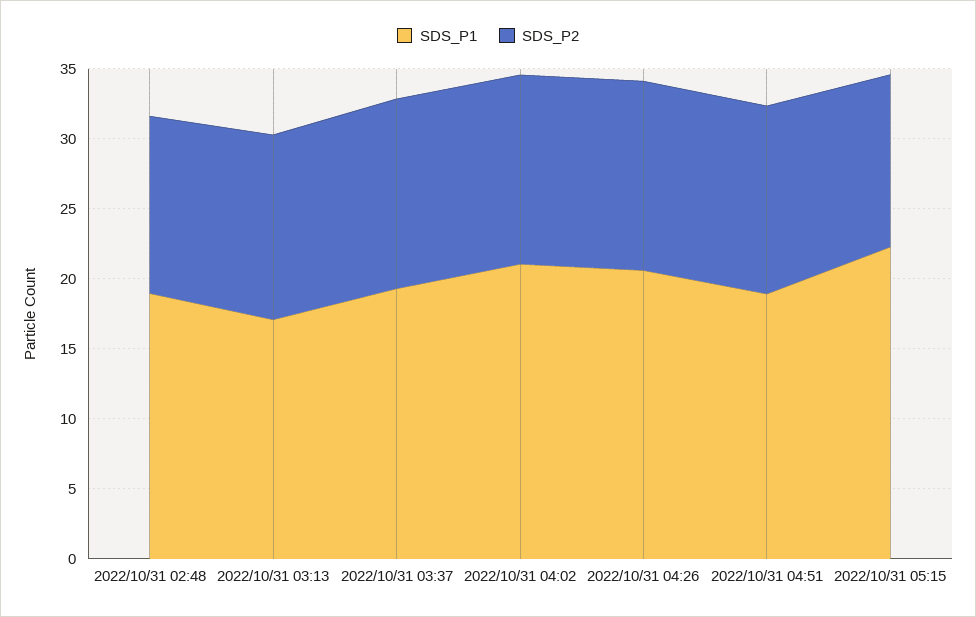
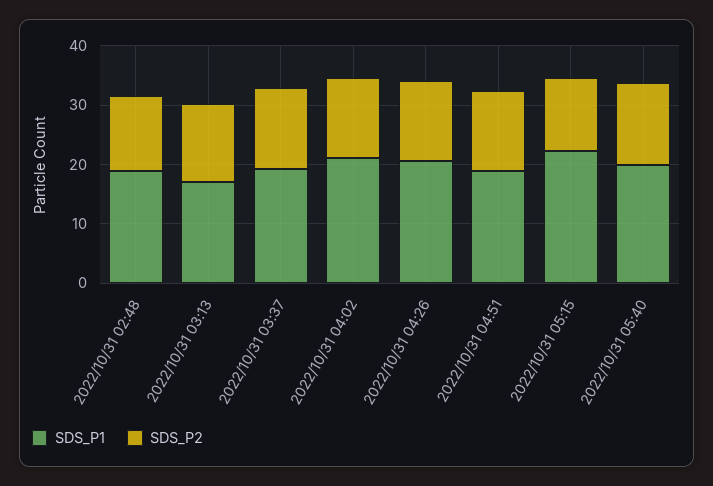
SDS_P1, 2022/10/31 05:40: none -> 20
SDS_P2, 2022/10/31 05:40: none -> 14

